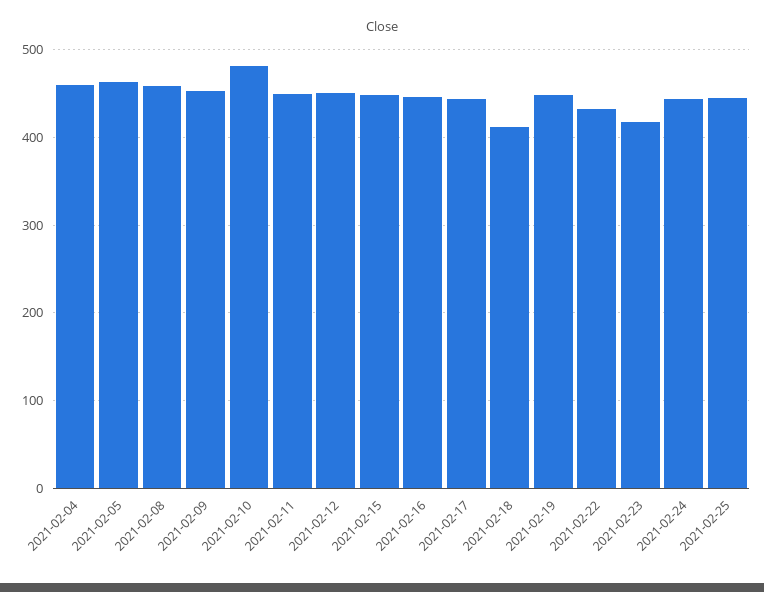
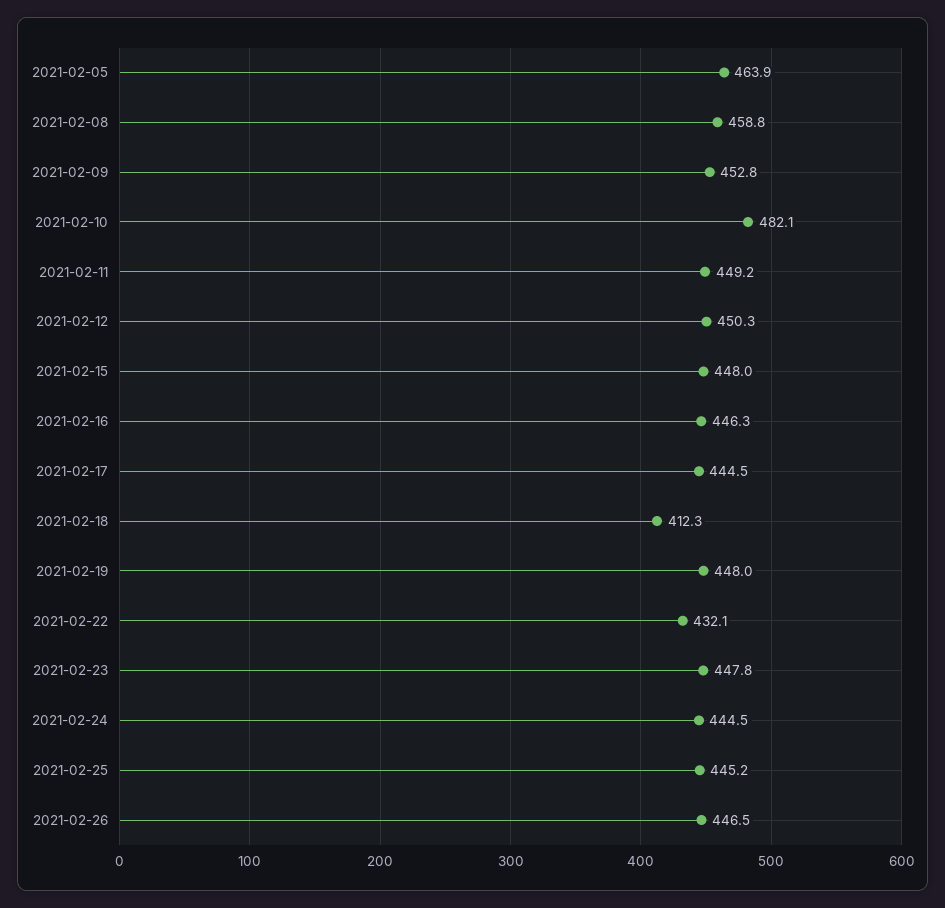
2021-02-04: 460 -> none
2021-02-23: 420 -> 447.8
2021-02-26: none -> 446.5

